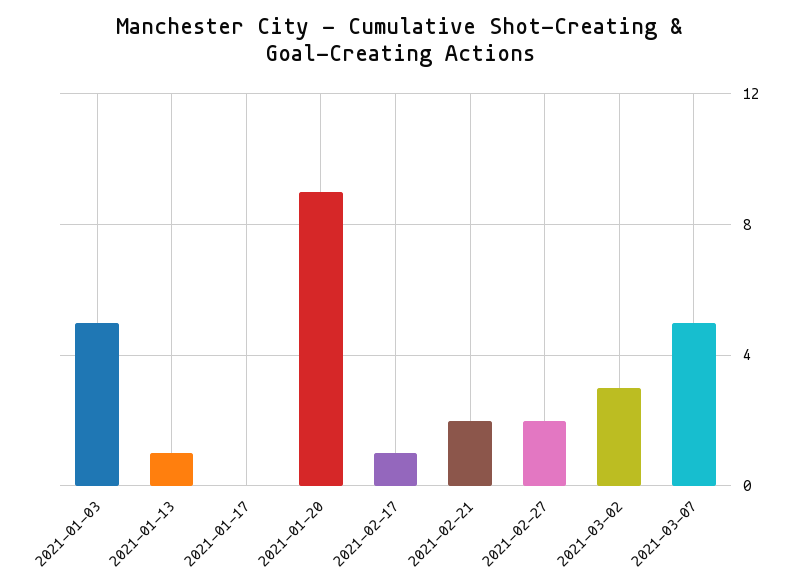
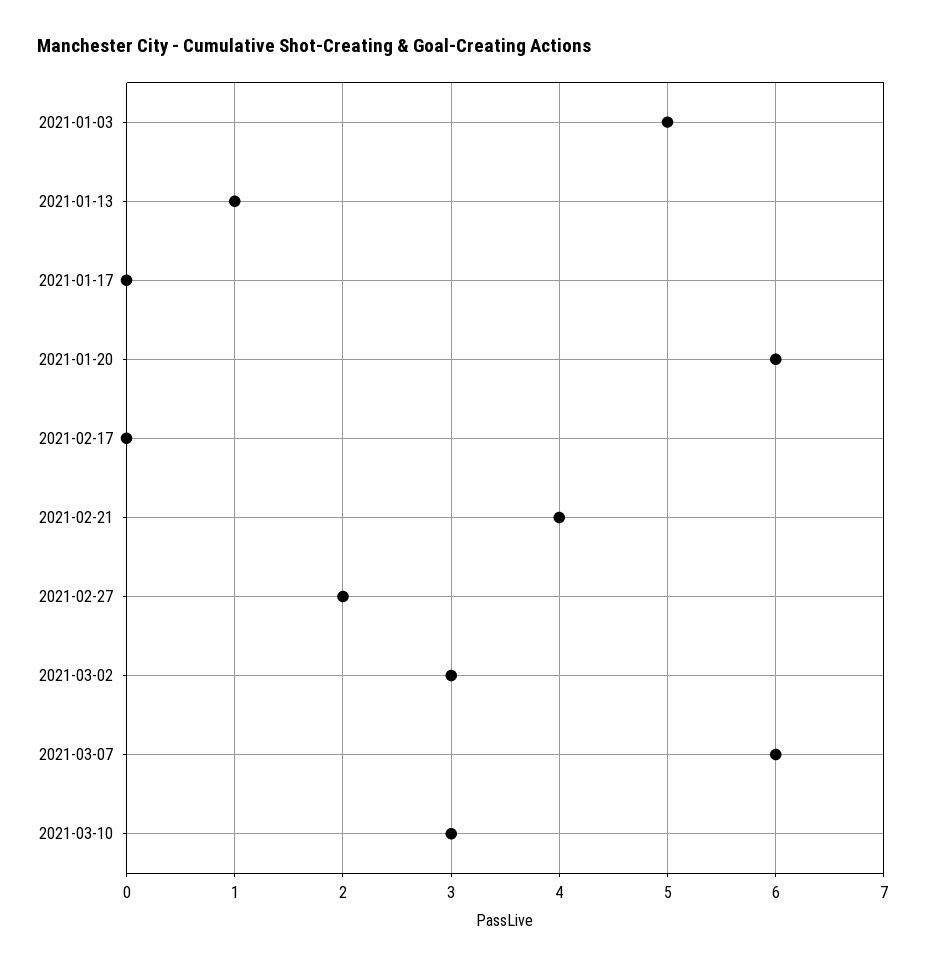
2021-01-20: 9 -> 6
2021-02-17: 1 -> 0
2021-02-21: 2 -> 4
2021-03-07: 5 -> 6
2021-03-10: none -> 3

